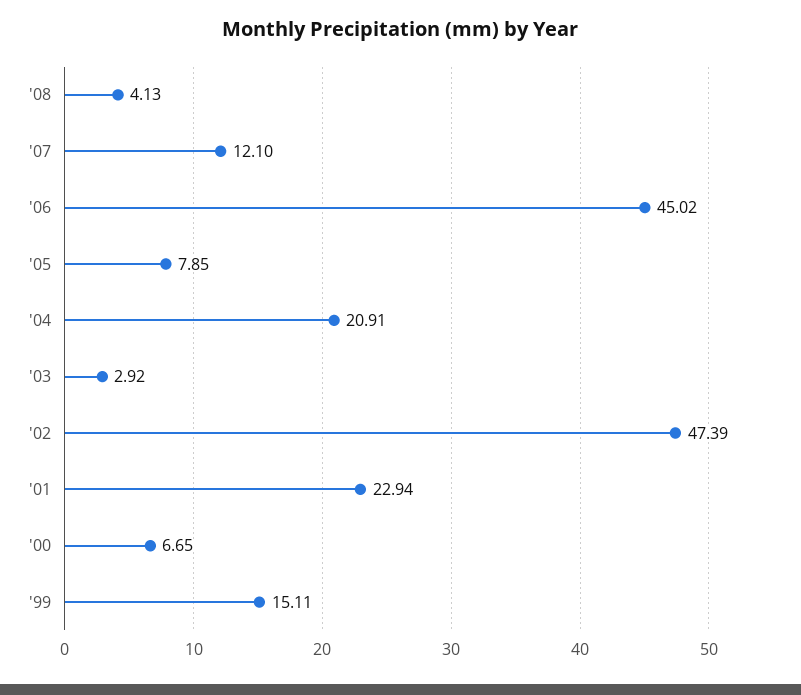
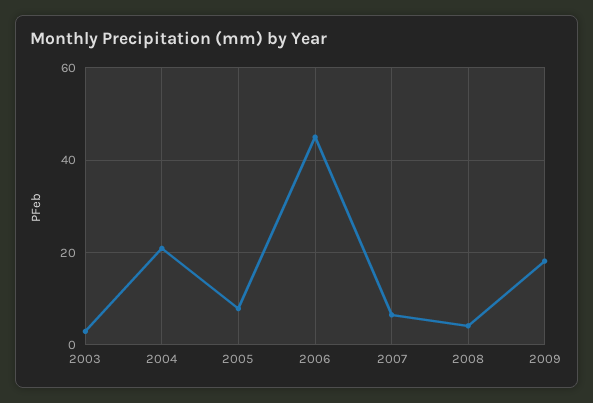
'07: 12.1 -> 6
'02: 47.39 -> none
'01: 22.94 -> none
'00: 6.65 -> none
'99: 15.11 -> none
2009: none -> 18

